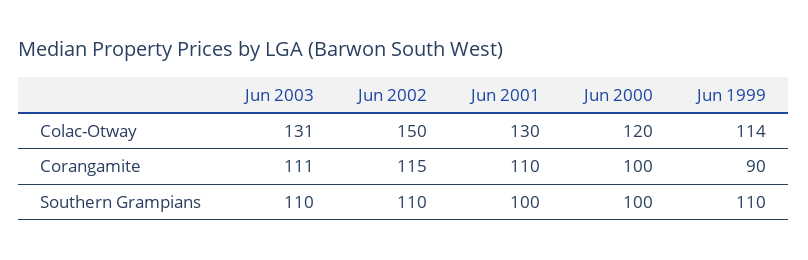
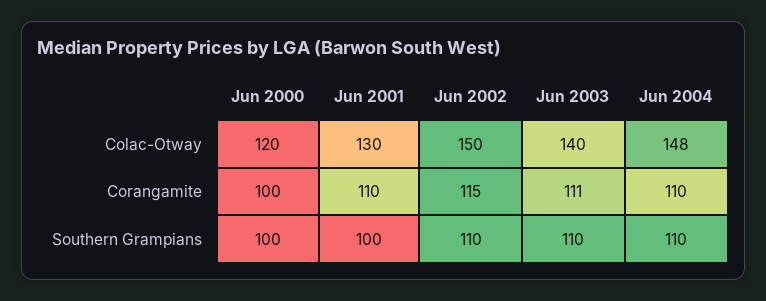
Jun 2003, Colac-Otway: 131 -> 140
Jun 1999, Colac-Otway: 114 -> none
Jun 1999, Corangamite: 90 -> none
Jun 1999, Southern Grampians: 110 -> none
Jun 2004, Colac-Otway: none -> 148
Jun 2004, Corangamite: none -> 110
Jun 2004, Southern Grampians: none -> 110

